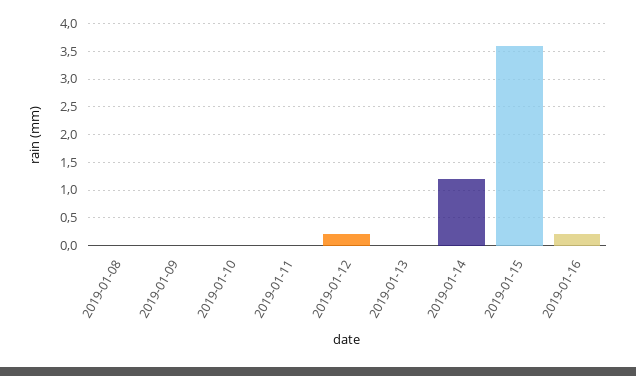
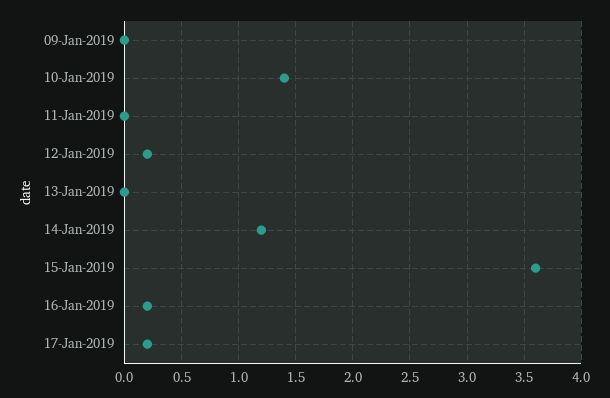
2019-01-08: 0 -> none
2019-01-10: 0 -> 1.4
17-Jan-2019: none -> 0.2

